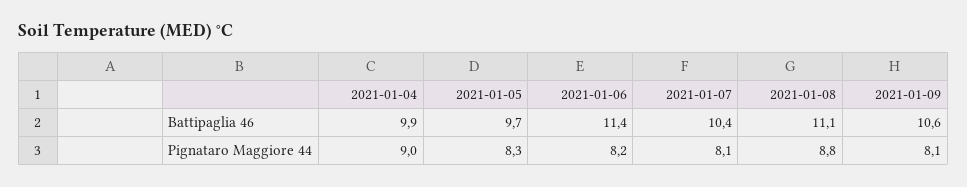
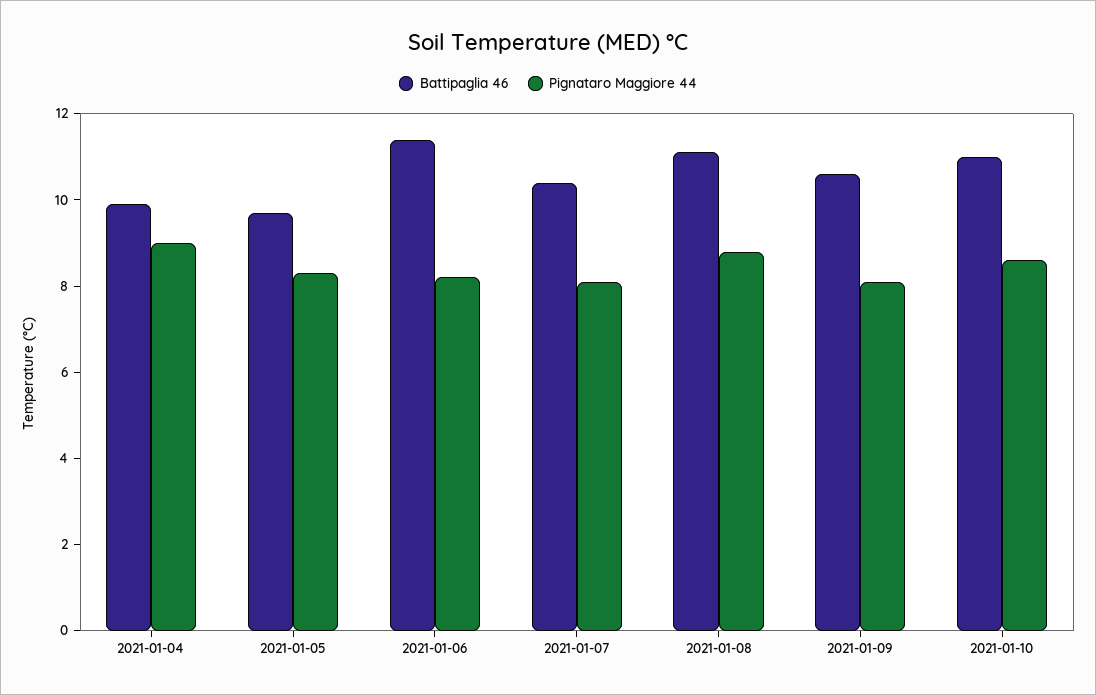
Battipaglia 46, 2021-01-10: none -> 11
Pignataro Maggiore 44, 2021-01-10: none -> 8.5

